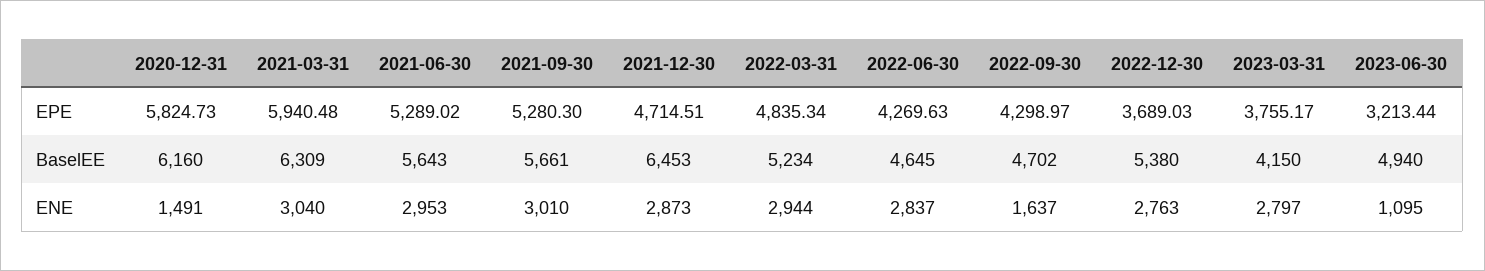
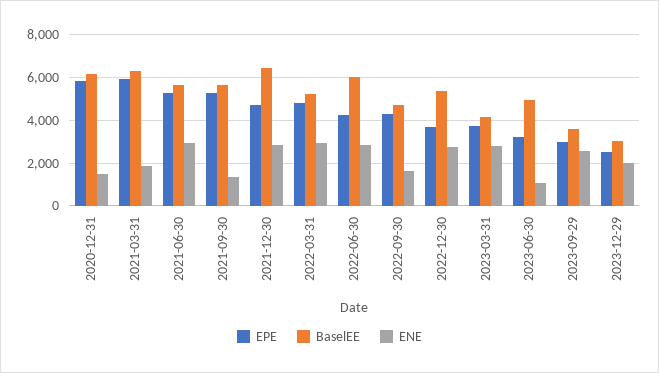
BaselEE, 2022-06-30: 4645 -> 6000
ENE, 2021-03-31: 3040 -> 2000
ENE, 2021-09-30: 3010 -> 1500
EPE, 2023-09-29: none -> 3000
BaselEE, 2023-09-29: none -> 3500
ENE, 2023-09-29: none -> 2500
EPE, 2023-12-29: none -> 2500
BaselEE, 2023-12-29: none -> 3000
ENE, 2023-12-29: none -> 2000

